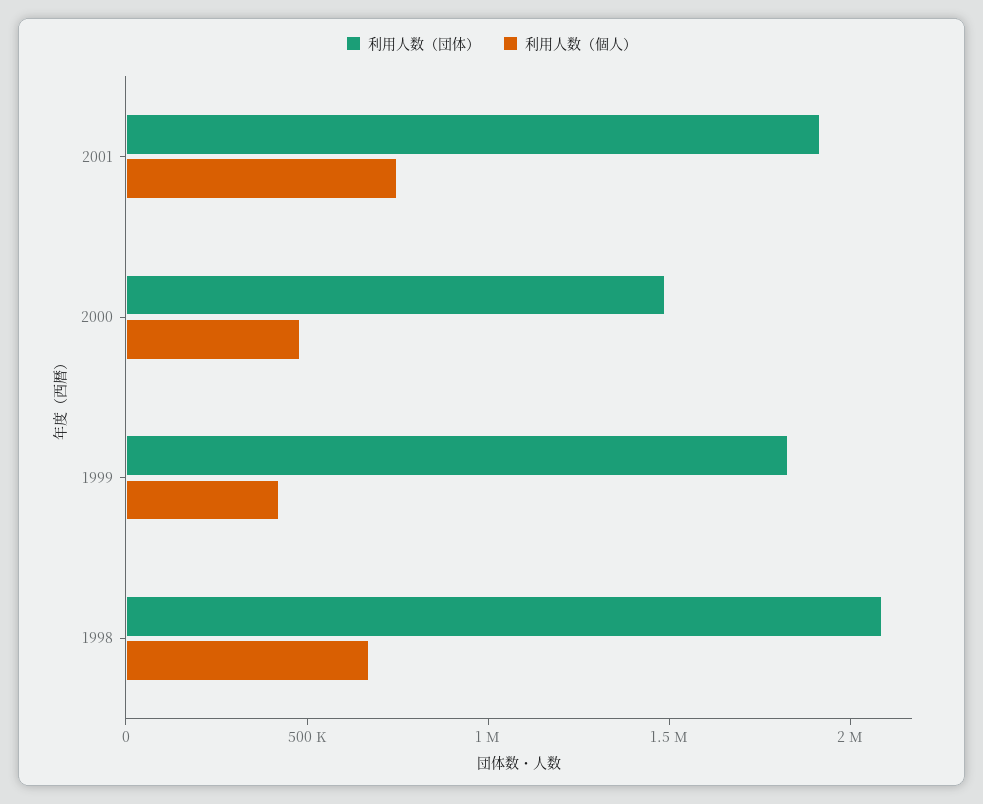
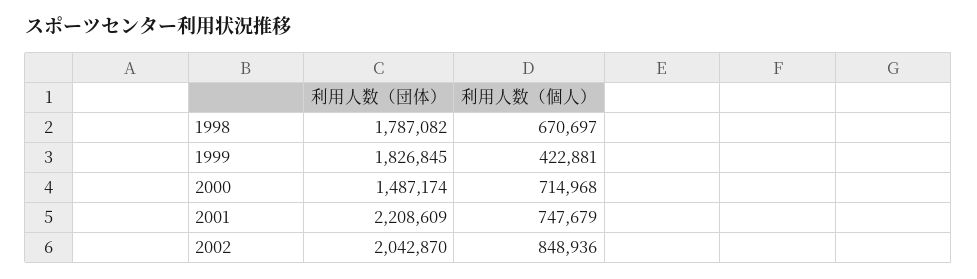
利用人数（団体）, 2001: 1900000 -> 2208609
利用人数（個人）, 2000: 500000 -> 714968
利用人数（団体）, 1998: 2100000 -> 1787082
利用人数（団体）, 2002: none -> 2042870
利用人数（個人）, 2002: none -> 848936

